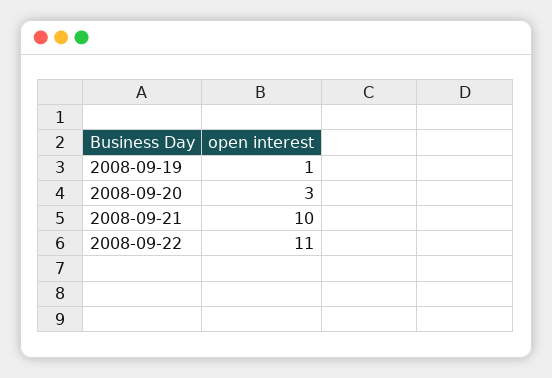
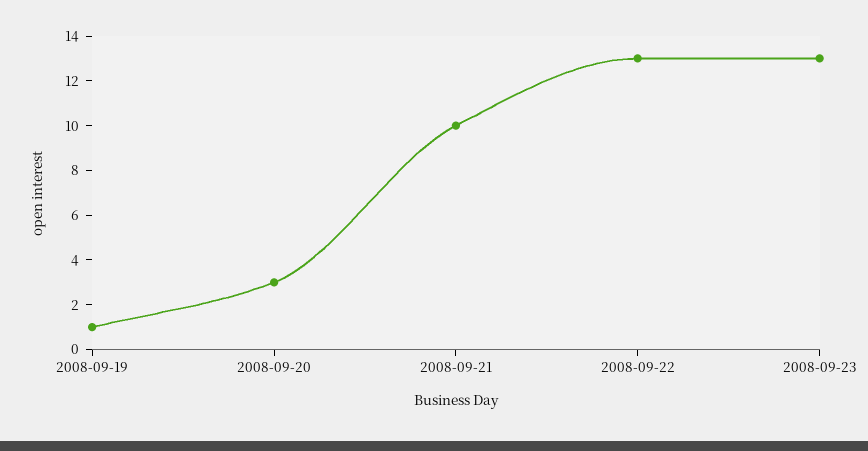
2008-09-22: 11 -> 13
2008-09-23: none -> 13

